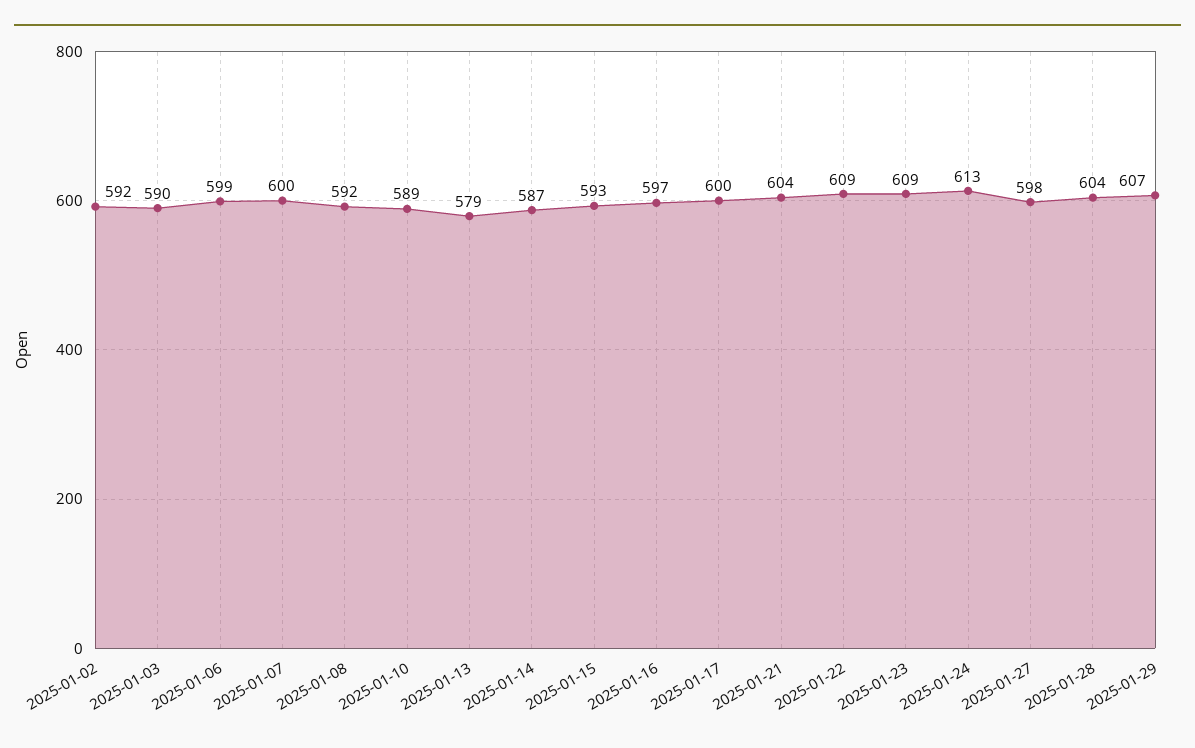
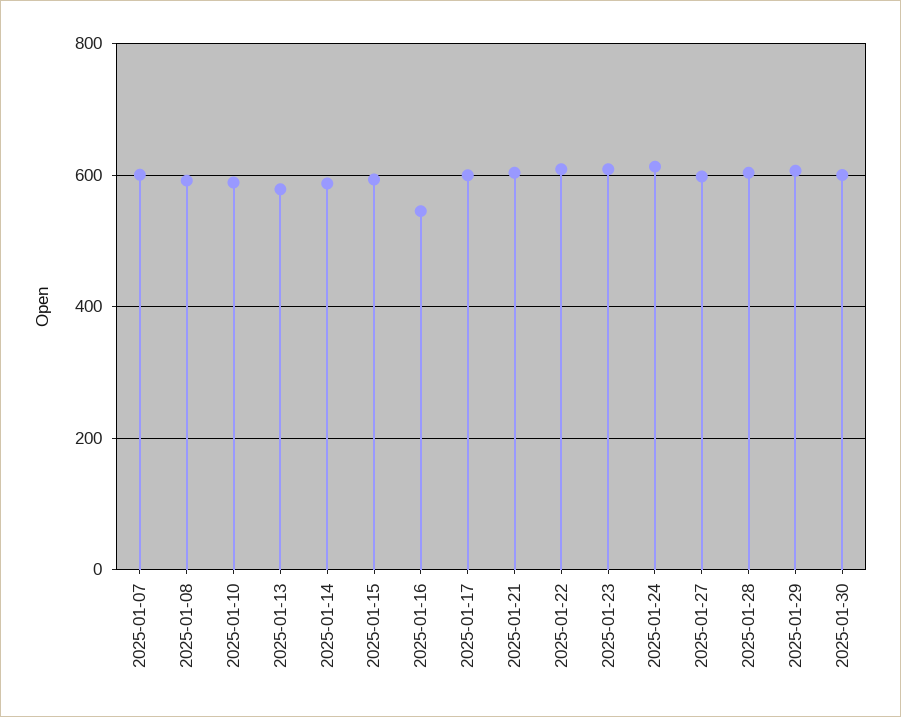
2025-01-02: 592 -> none
2025-01-03: 590 -> none
2025-01-06: 599 -> none
2025-01-16: 597 -> 540
2025-01-30: none -> 600

